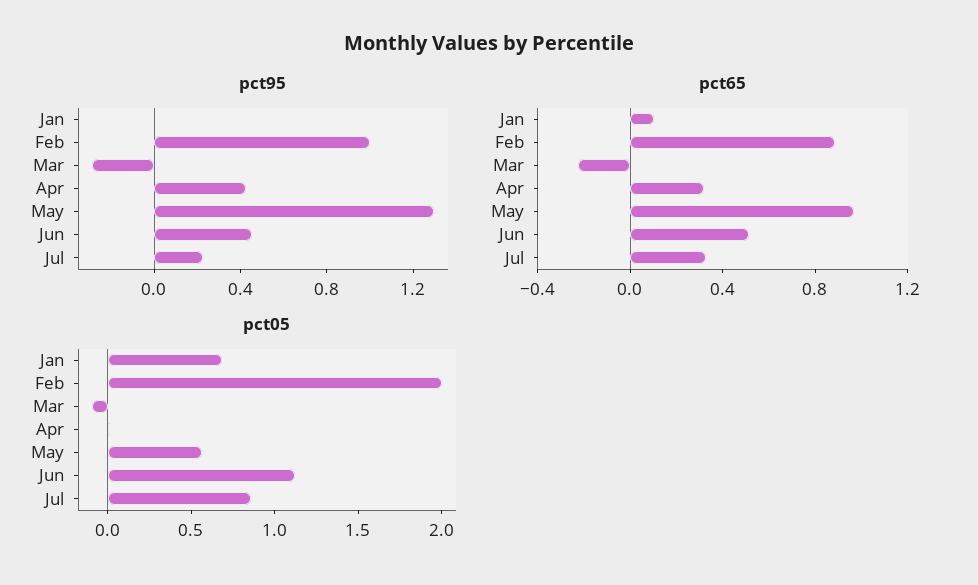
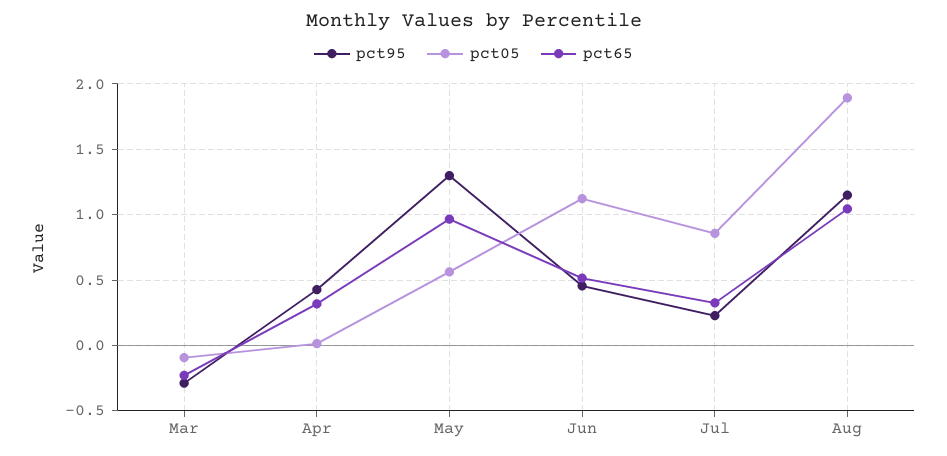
pct95, Jan: 0 -> none
pct95, Feb: 1 -> none
pct65, Jan: 0.1 -> none
pct65, Feb: 0.9 -> none
pct05, Jan: 0.7 -> none
pct05, Feb: 2 -> none
pct95, Aug: none -> 1.15
pct05, Aug: none -> 1.9
pct65, Aug: none -> 1.05

